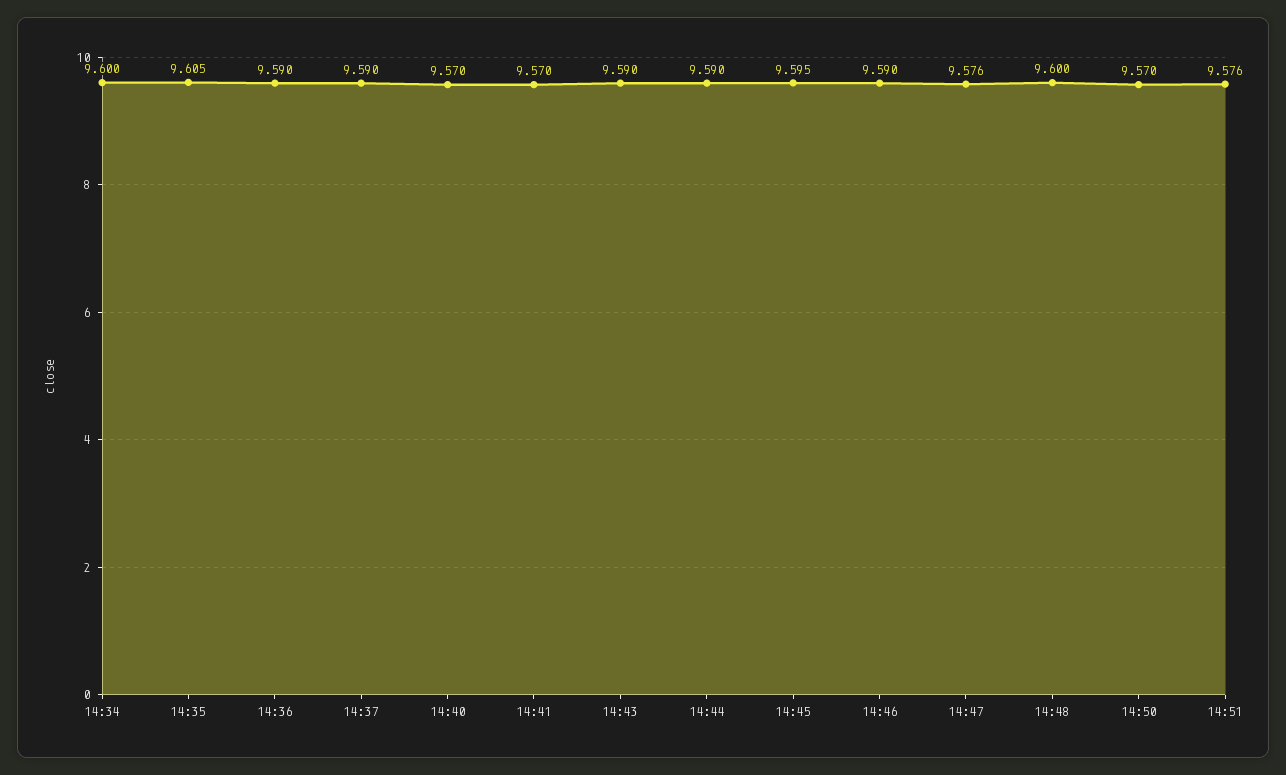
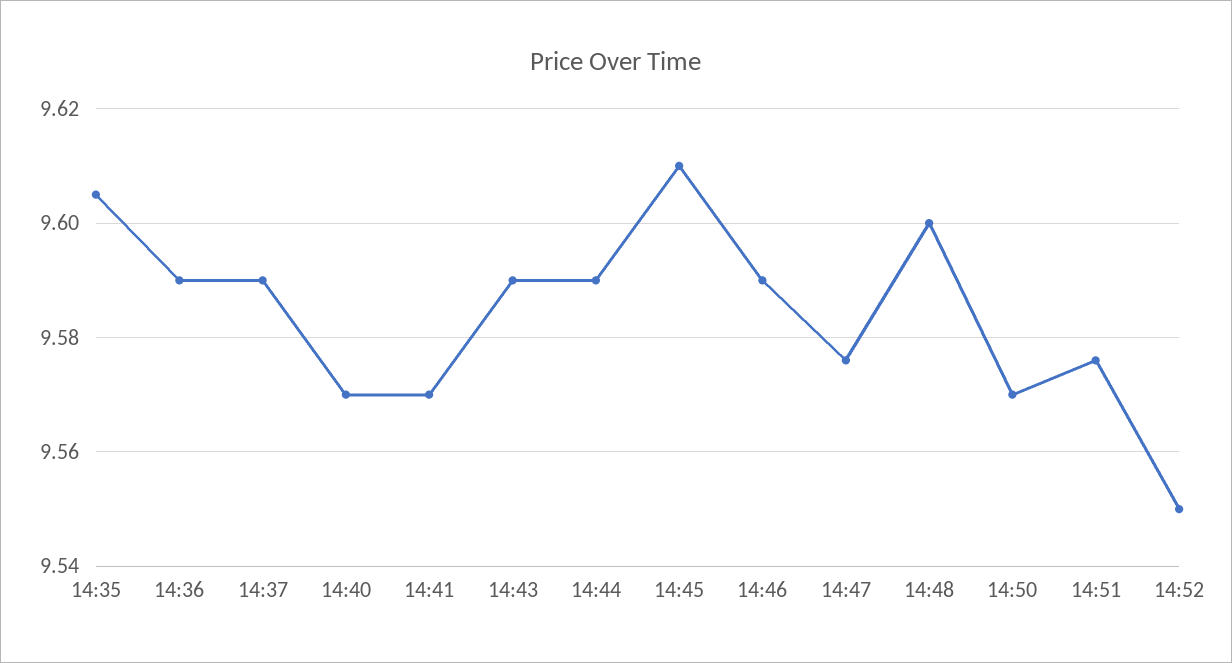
14:34: 9.6 -> none
14:45: 9.595 -> 9.61
14:52: none -> 9.55

